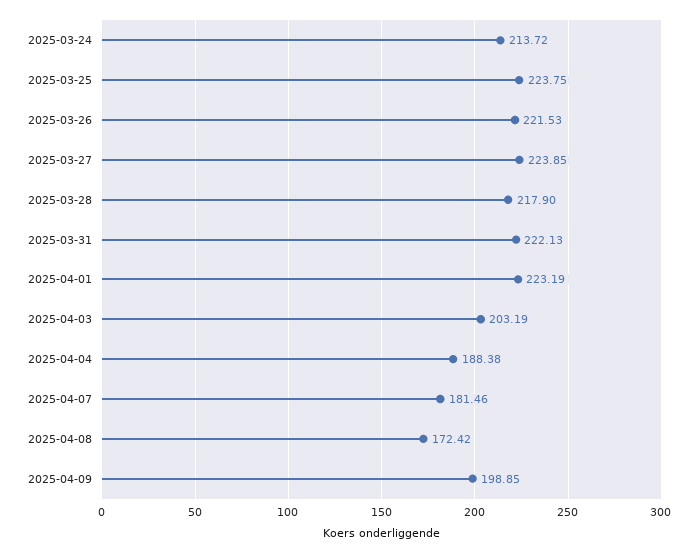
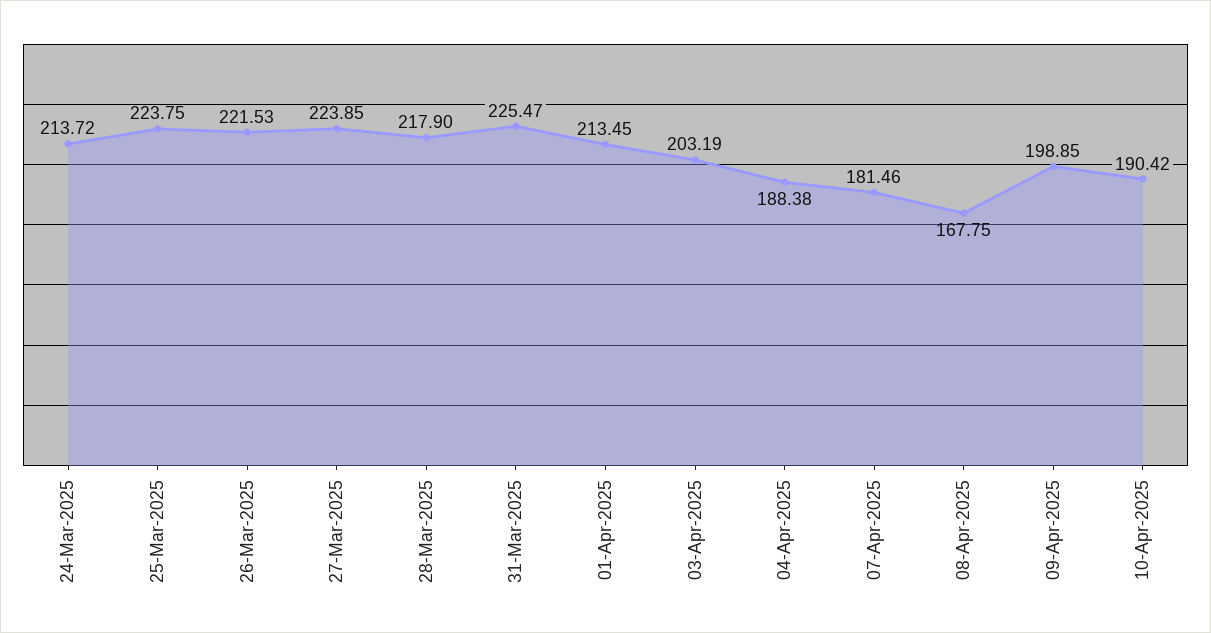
2025-03-31: 222.13 -> 225.47
2025-04-01: 223.19 -> 213.45
2025-04-08: 172.42 -> 167.75
10-Apr-2025: none -> 190.42

